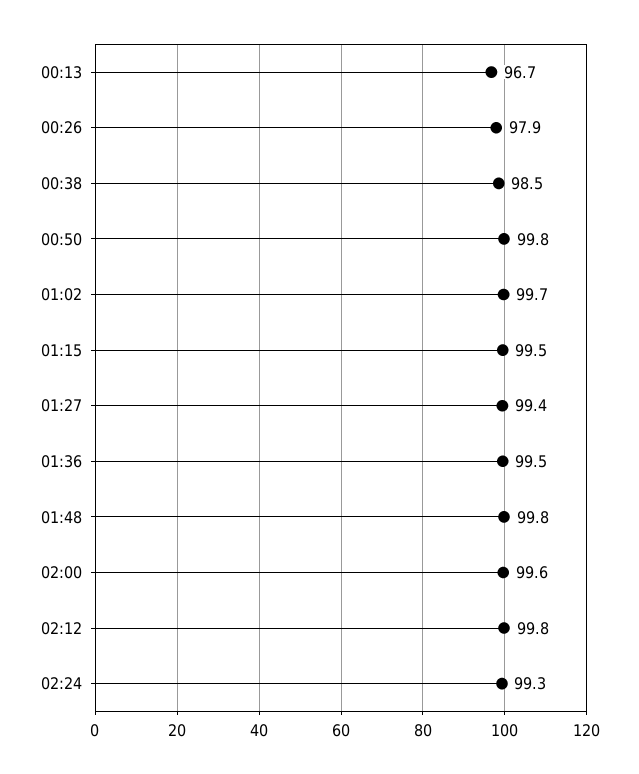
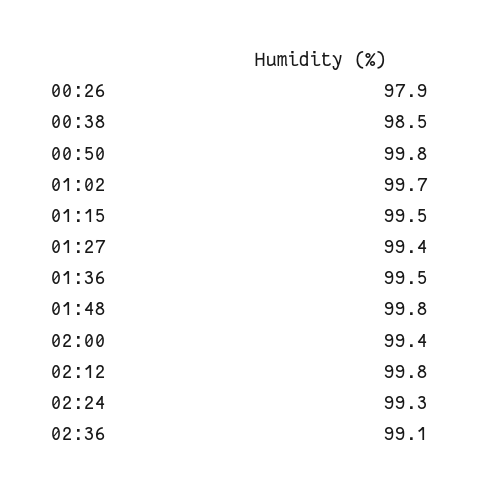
00:13: 96.7 -> none
02:00: 99.6 -> 99.4
02:36: none -> 99.1

